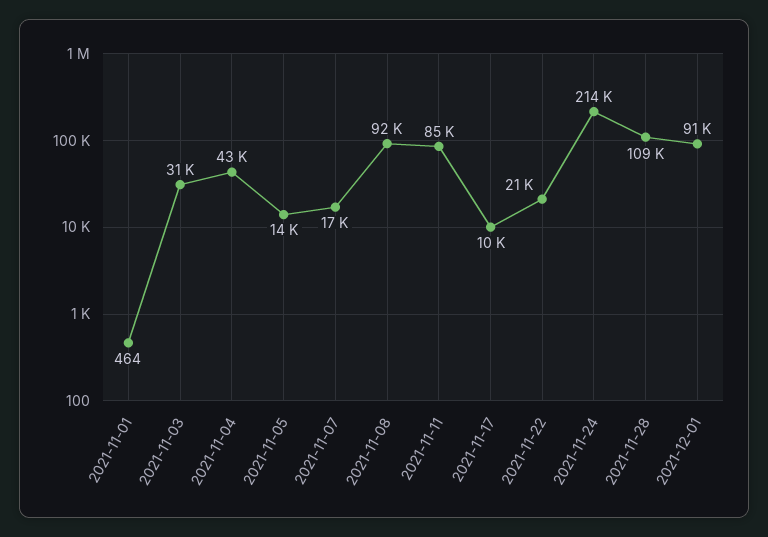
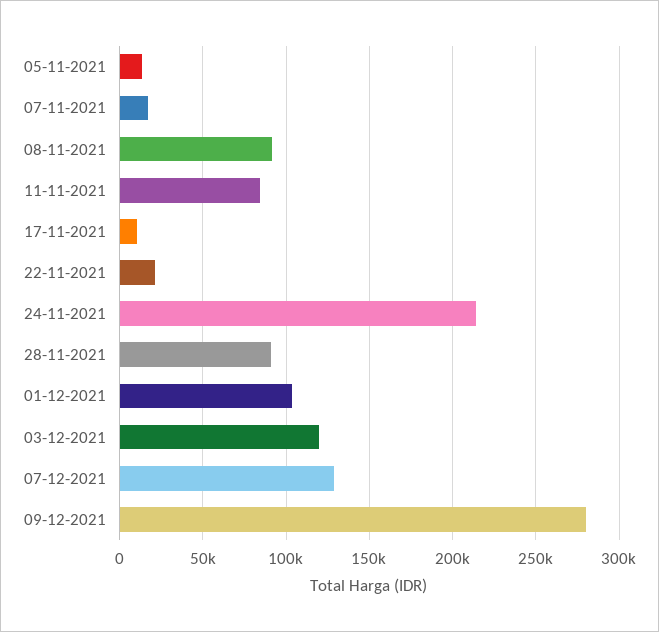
2021-11-01: 464 -> none
2021-11-03: 31000 -> none
2021-11-04: 43000 -> none
2021-11-28: 109000 -> 90000
2021-12-01: 91000 -> 105000
03-12-2021: none -> 120000
07-12-2021: none -> 130000
09-12-2021: none -> 280000

